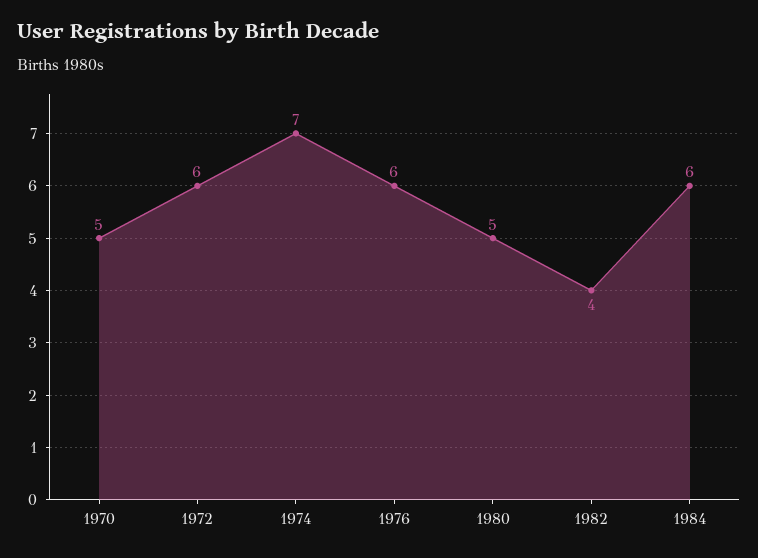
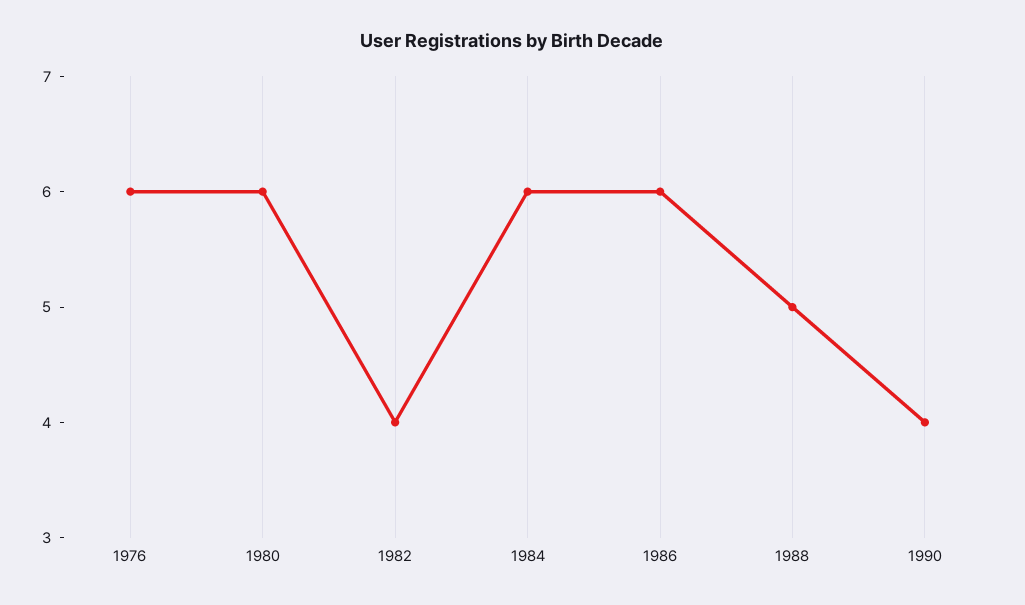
1970: 5 -> none
1972: 6 -> none
1974: 7 -> none
1980: 5 -> 6
1986: none -> 6
1988: none -> 5
1990: none -> 4

